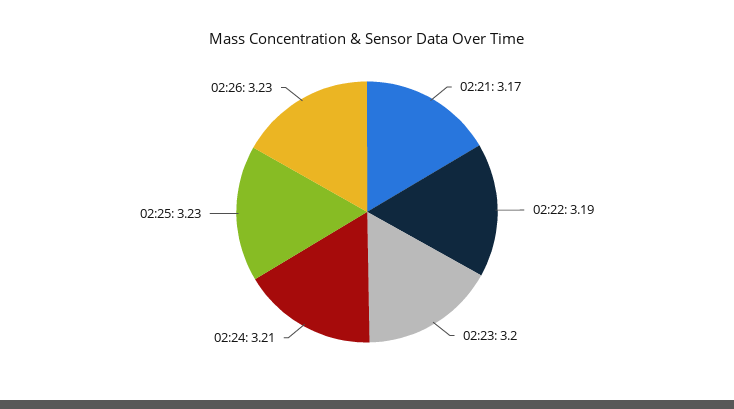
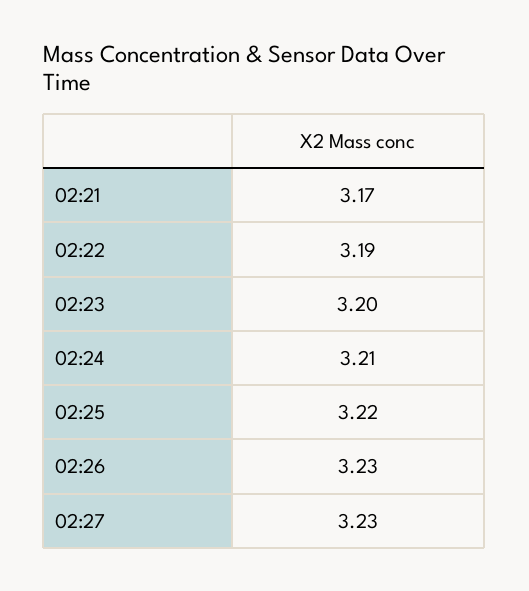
02:25: 3.23 -> 3.22
02:27: none -> 3.23

